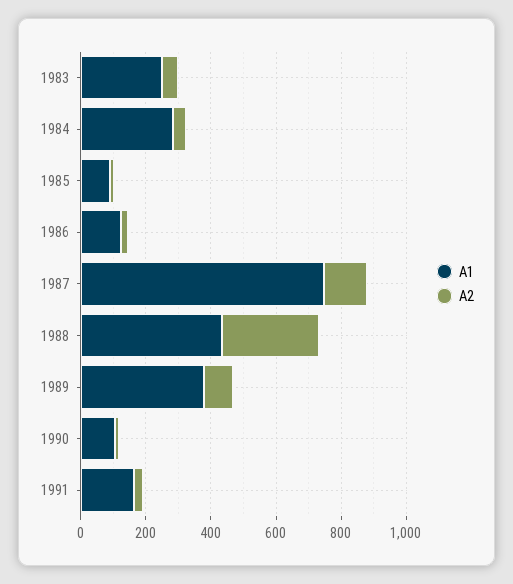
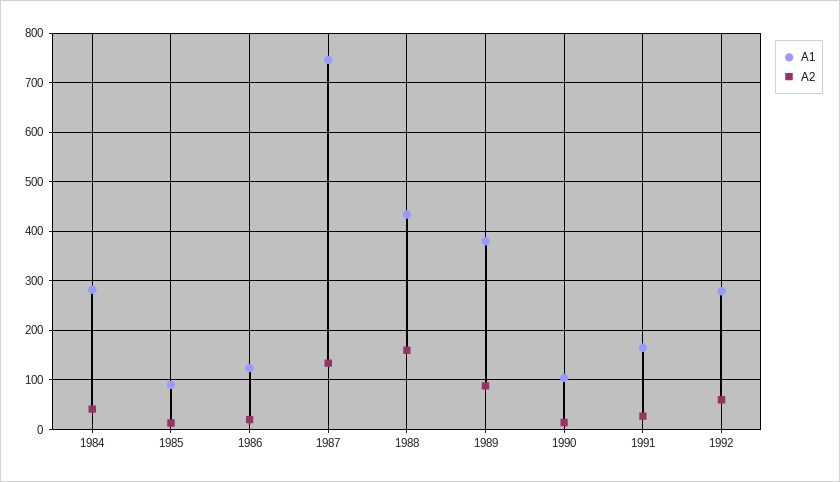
A1, 1983: 250 -> none
A2, 1983: 50 -> none
A2, 1988: 300 -> 160
A1, 1992: none -> 280
A2, 1992: none -> 60

